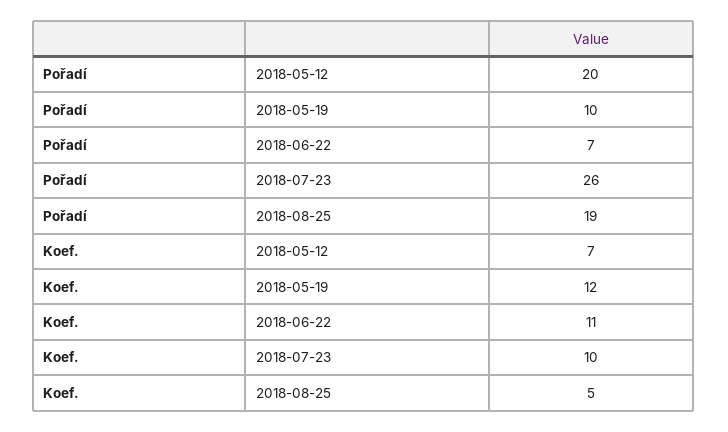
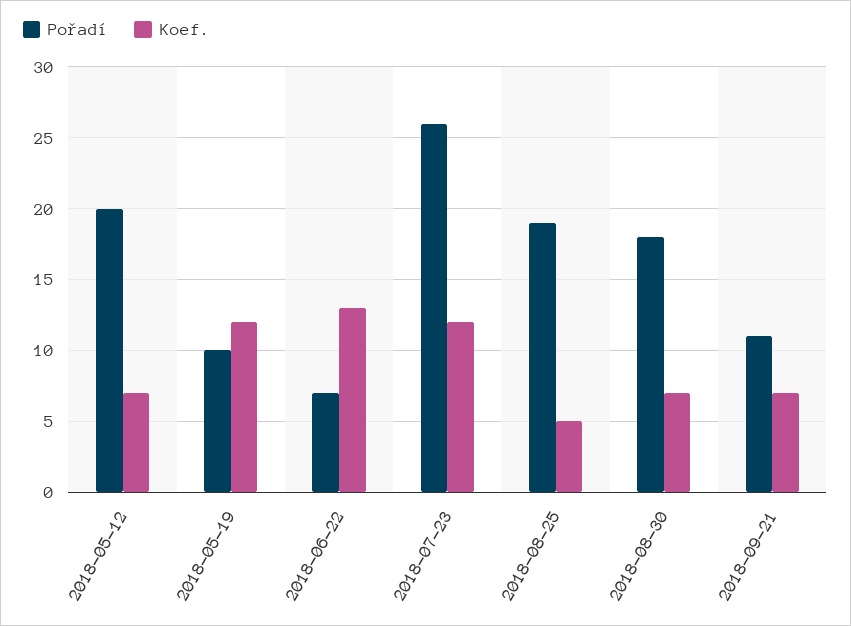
Koef., 2018-06-22: 11 -> 13
Koef., 2018-07-23: 10 -> 12
Pořadí, 2018-08-30: none -> 18
Koef., 2018-08-30: none -> 7
Pořadí, 2018-09-21: none -> 11
Koef., 2018-09-21: none -> 7

